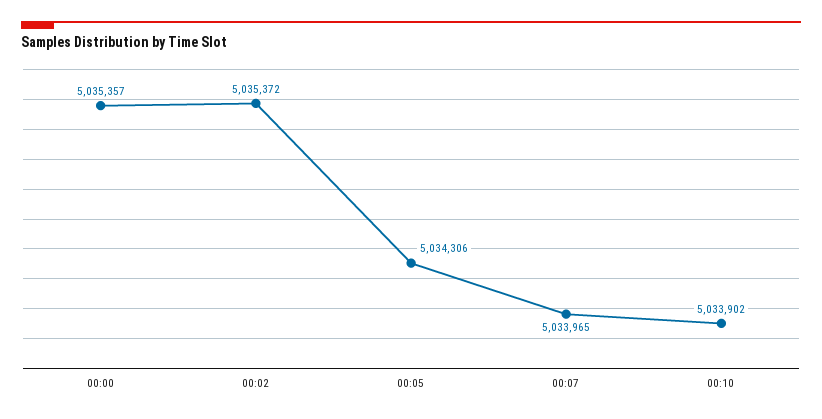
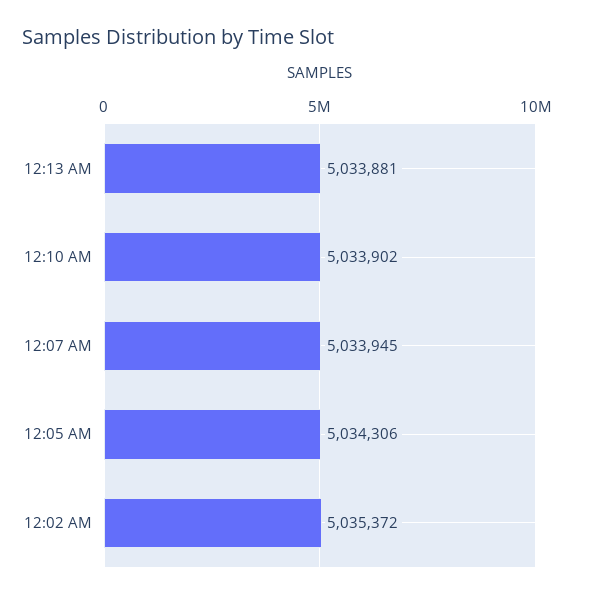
00:00: 5035357 -> none
00:07: 5033965 -> 5033945
12:13 AM: none -> 5033881

